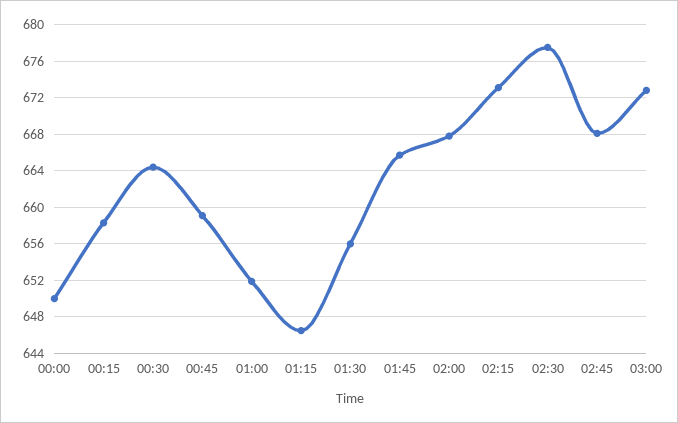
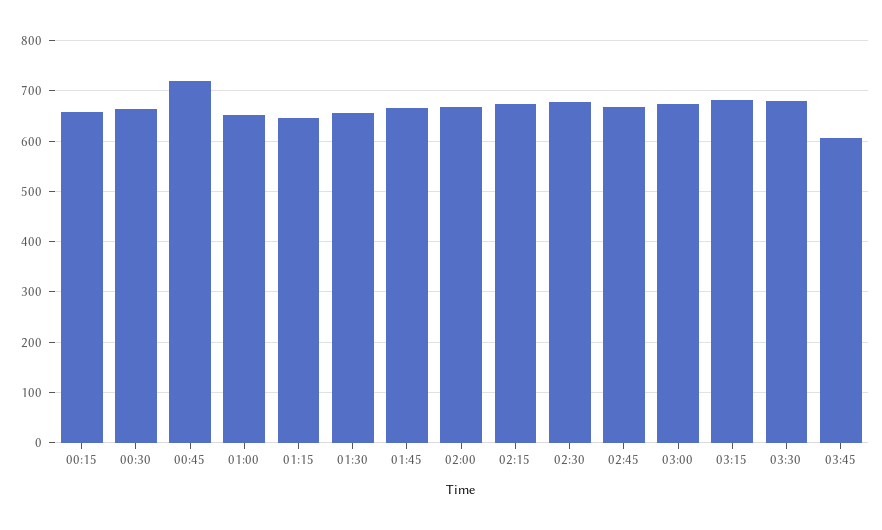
00:00: 650 -> none
00:45: 659 -> 720
03:15: none -> 680
03:30: none -> 680
03:45: none -> 600

